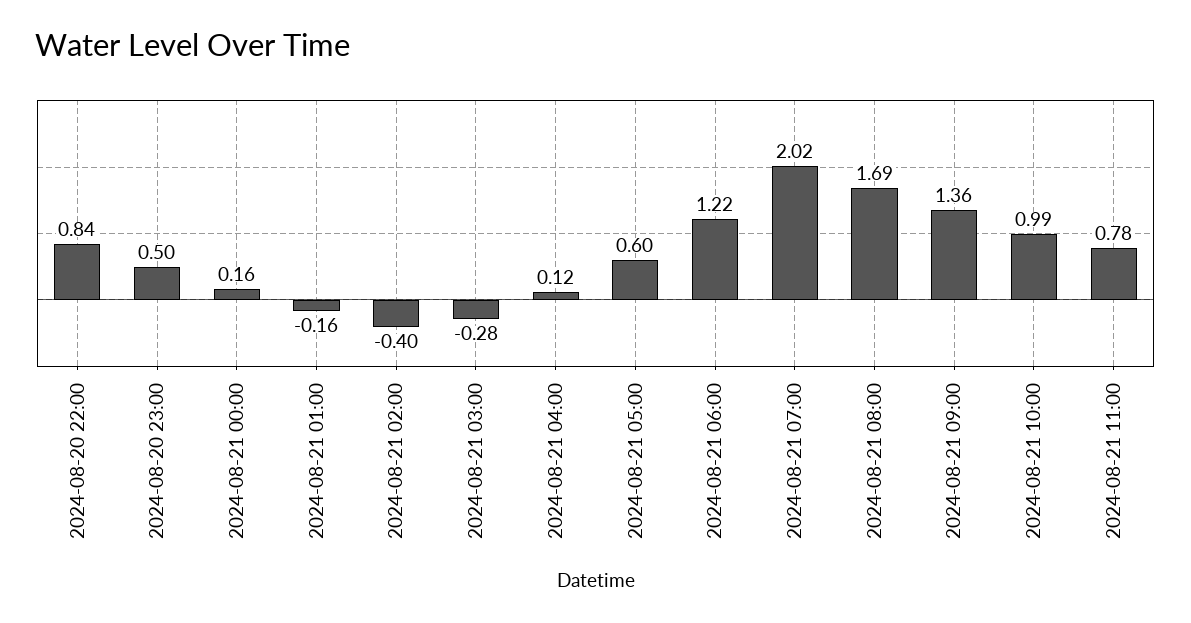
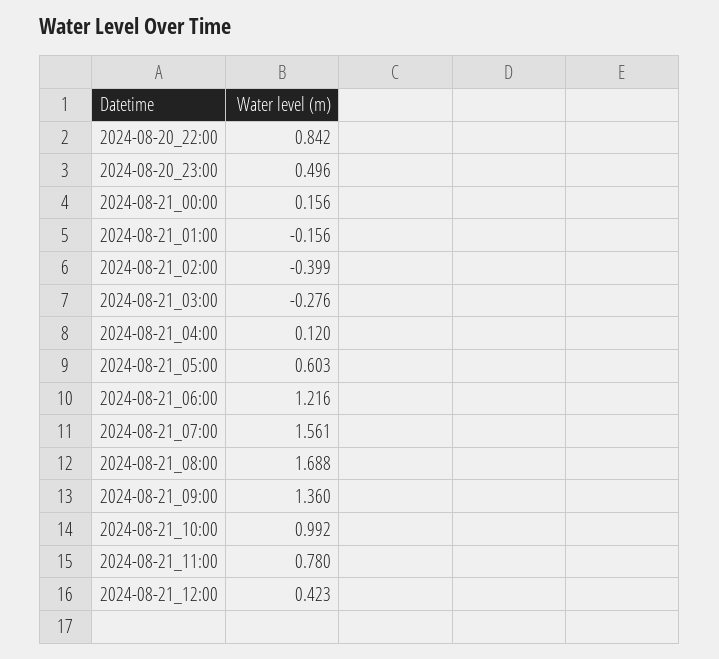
2024-08-21 07:00: 2.02 -> 1.561
2024-08-21_12:00: none -> 0.423

